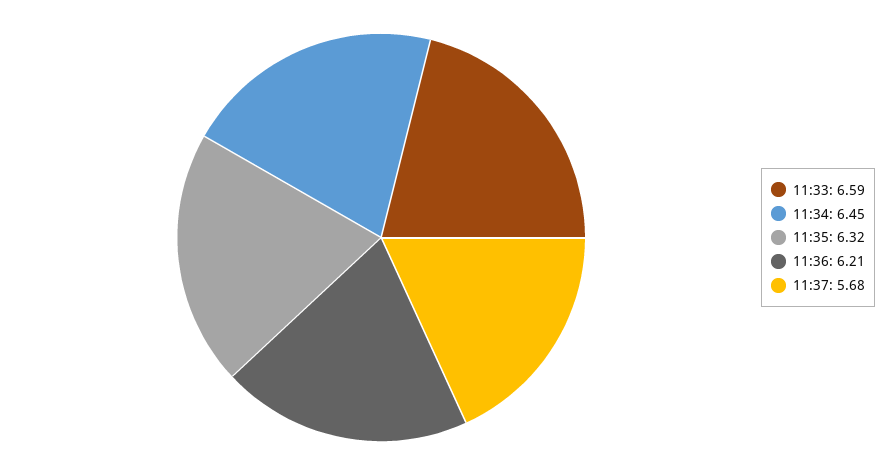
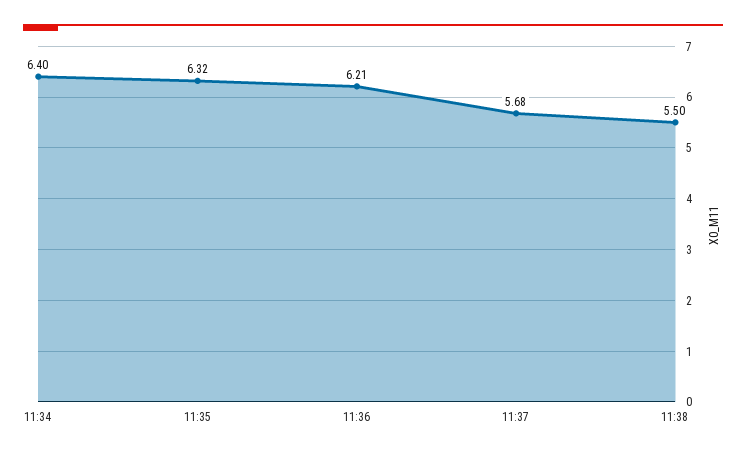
11:33: 6.59 -> none
11:34: 6.45 -> 6.4
11:38: none -> 5.5

